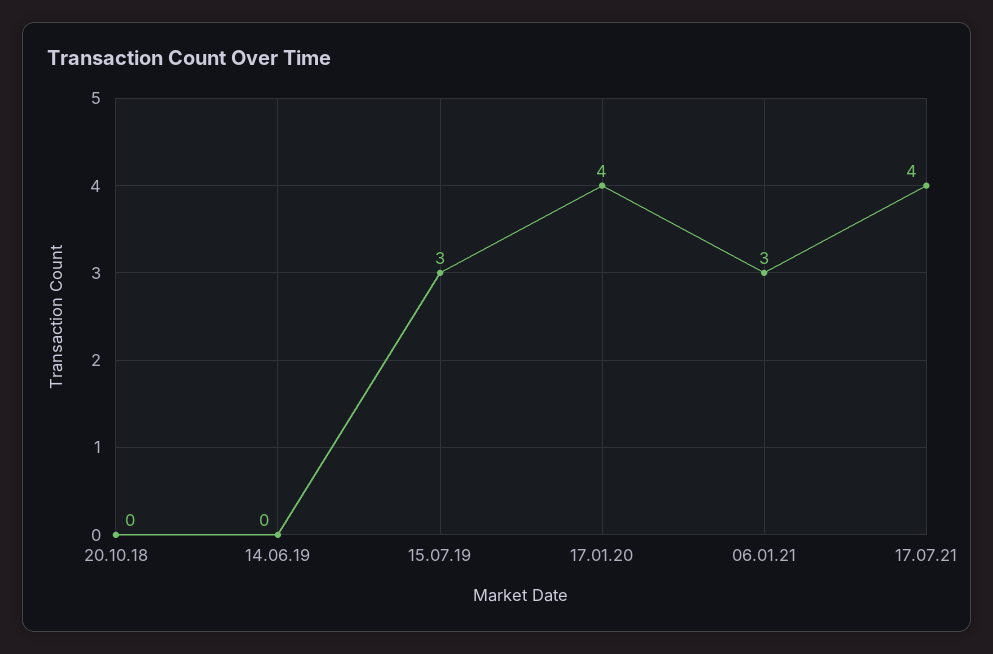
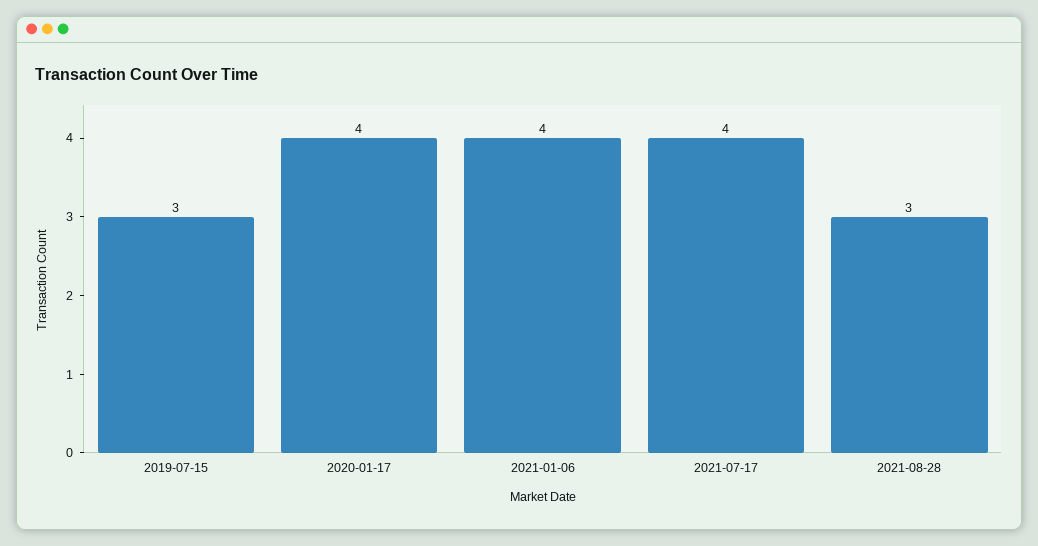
20.10.18: 0 -> none
14.06.19: 0 -> none
06.01.21: 3 -> 4
2021-08-28: none -> 3

